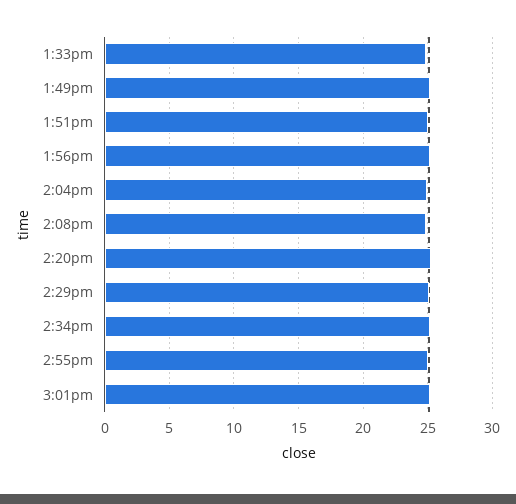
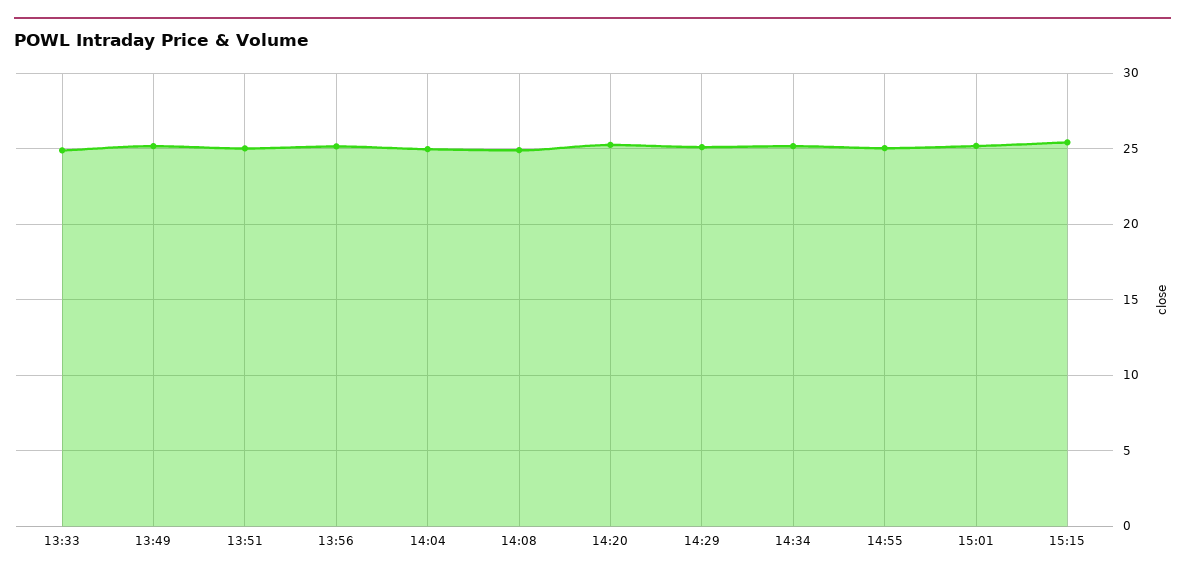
15:15: none -> 25.5

